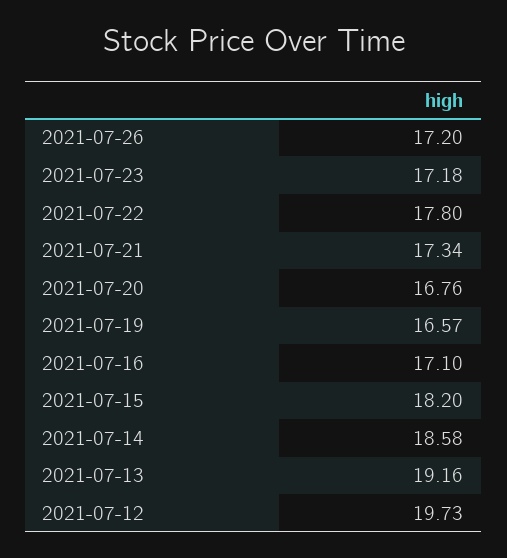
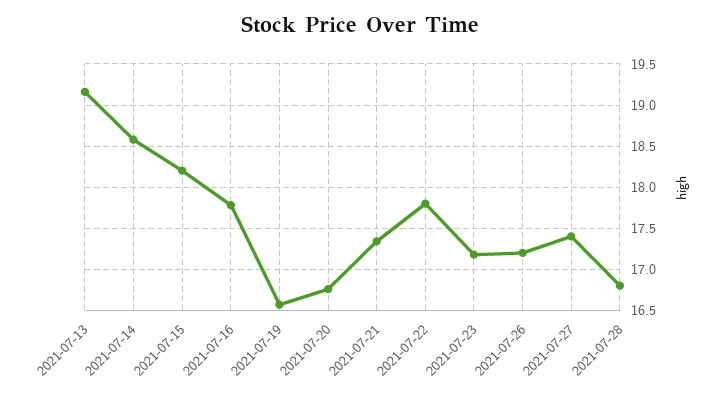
2021-07-16: 17.1 -> 17.8
2021-07-12: 19.73 -> none
2021-07-27: none -> 17.4
2021-07-28: none -> 16.8

